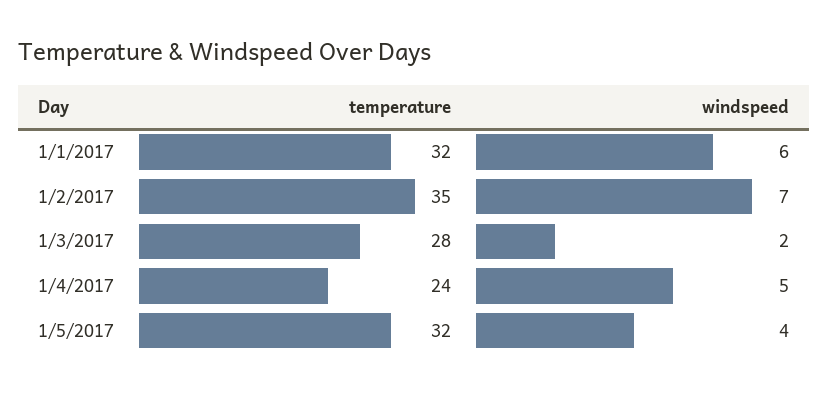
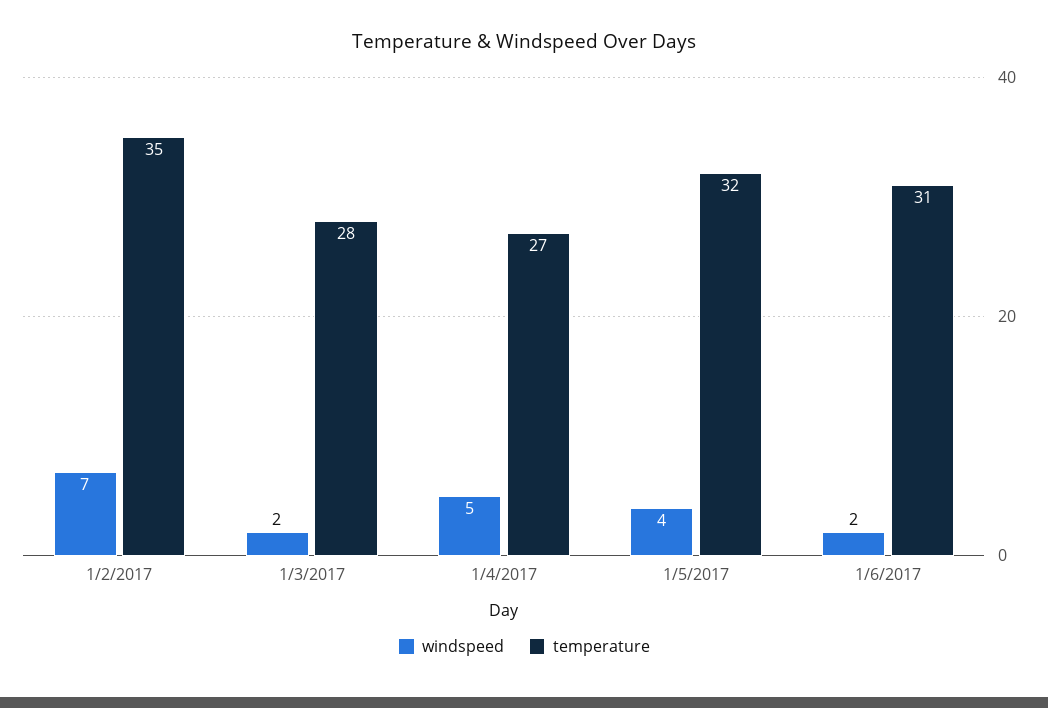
temperature, 1/1/2017: 32 -> none
windspeed, 1/1/2017: 6 -> none
temperature, 1/4/2017: 24 -> 27
windspeed, 1/6/2017: none -> 2
temperature, 1/6/2017: none -> 31

